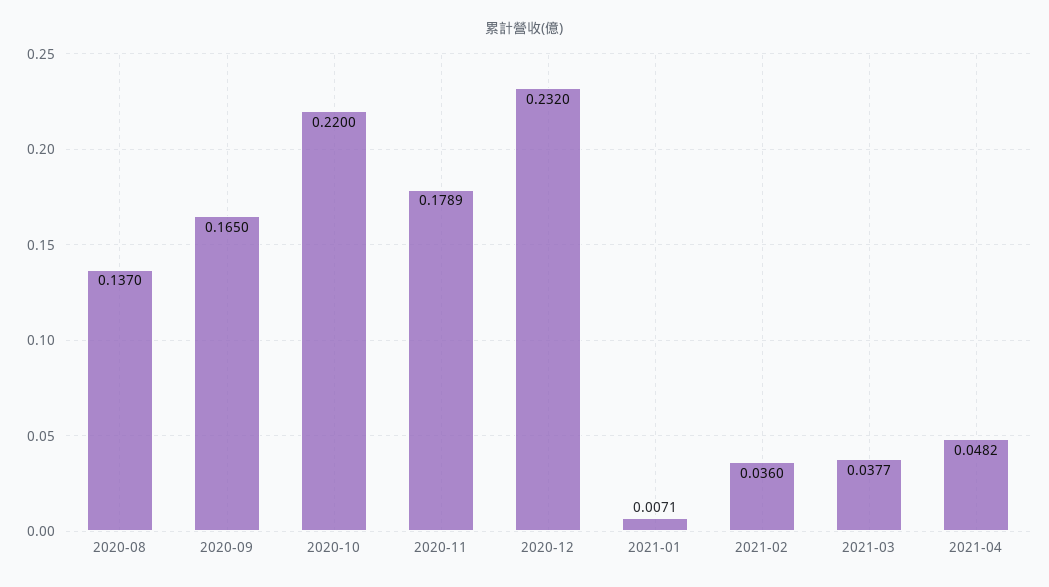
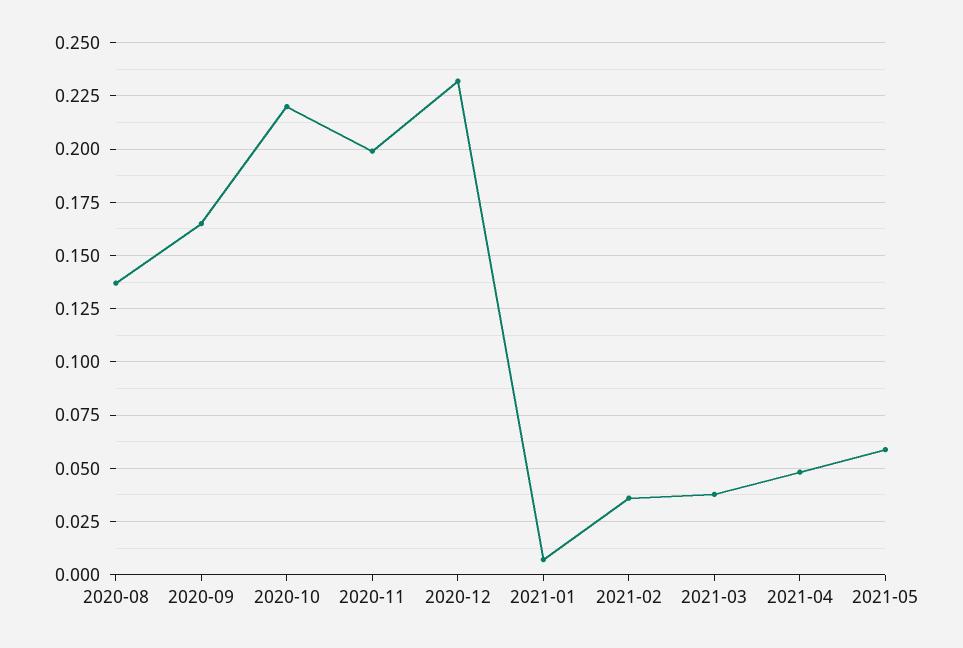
2020-11: 0.1789 -> 0.2
2021-05: none -> 0.06

